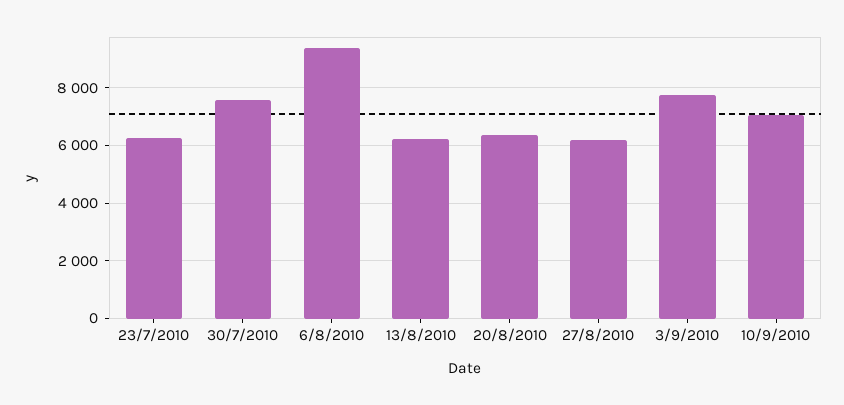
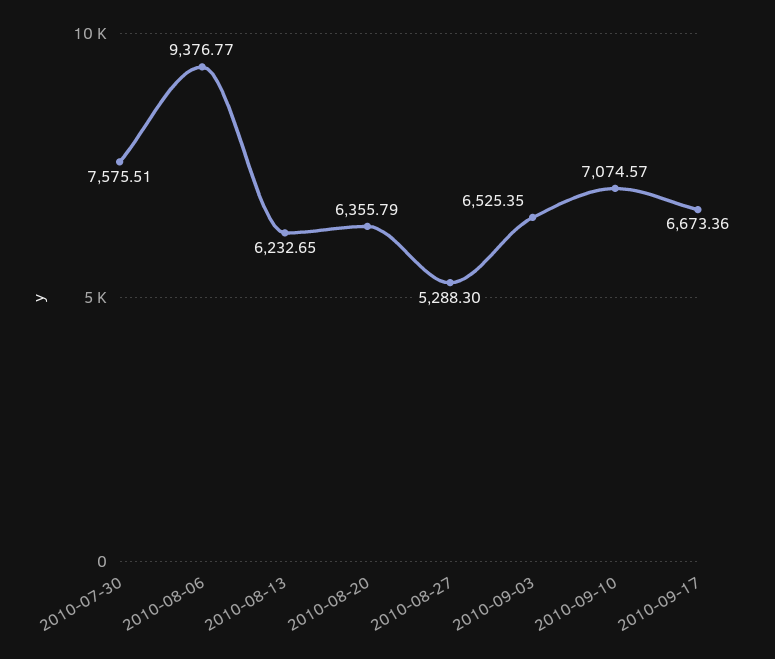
23/7/2010: 6250 -> none
27/8/2010: 6250 -> 5288.3
3/9/2010: 7750 -> 6525.35
2010-09-17: none -> 6673.36

